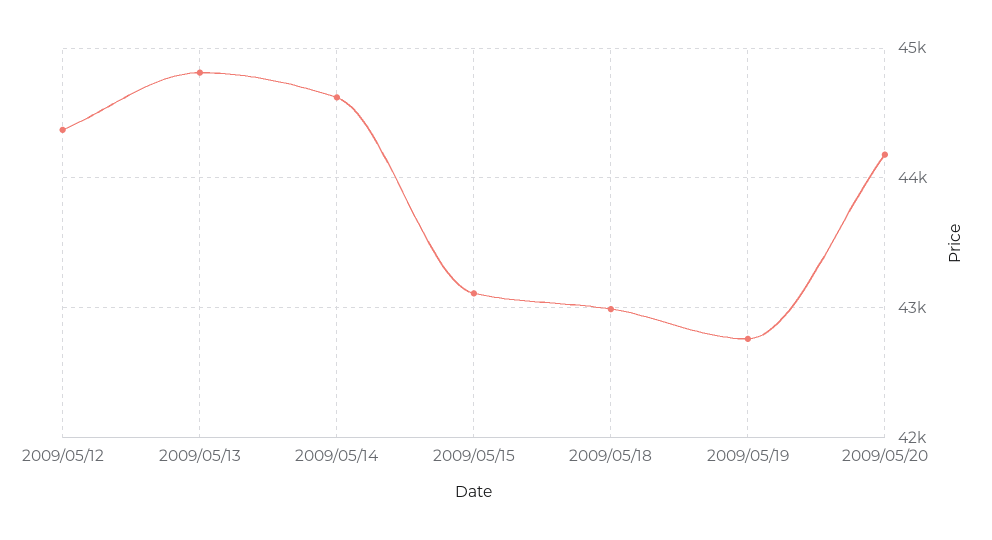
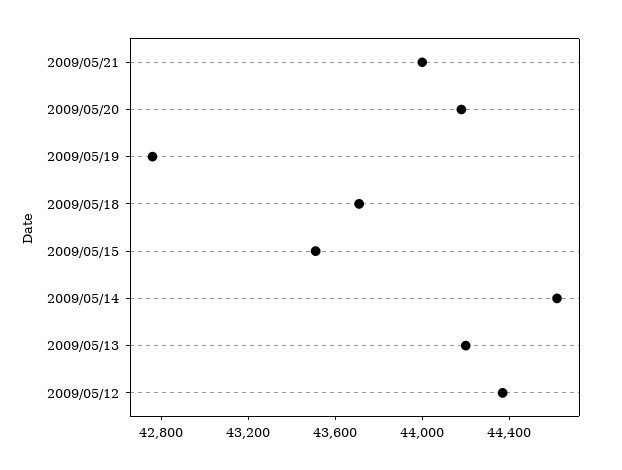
2009/05/13: 44800 -> 44200
2009/05/15: 43100 -> 43500
2009/05/18: 43000 -> 43700
2009/05/21: none -> 44000

